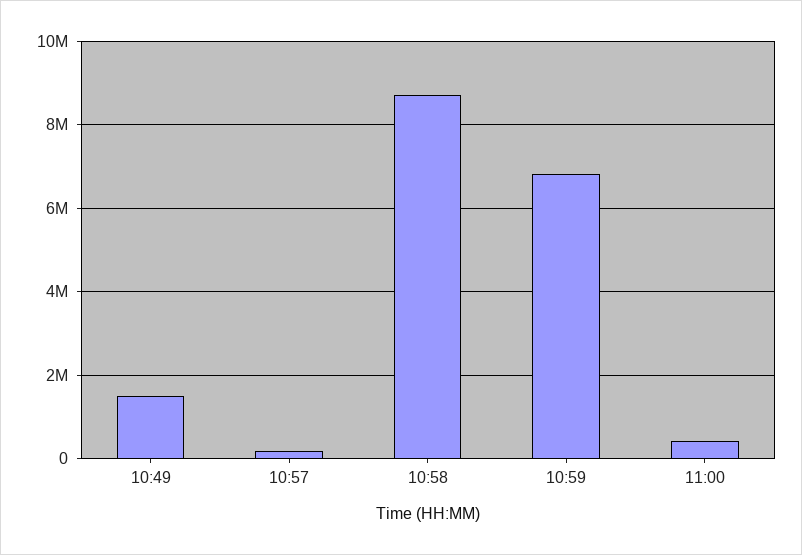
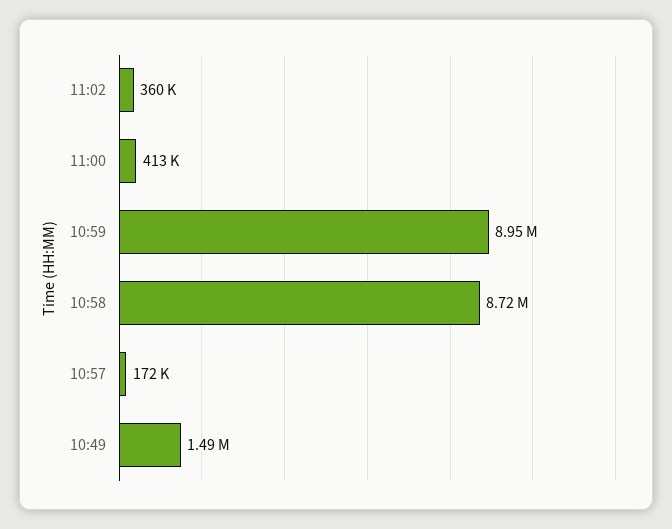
10:59: 6800000 -> 8950000
11:02: none -> 360000

